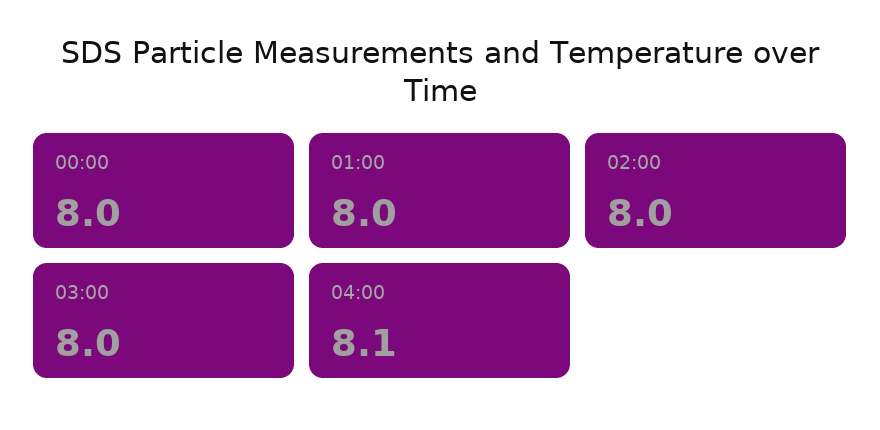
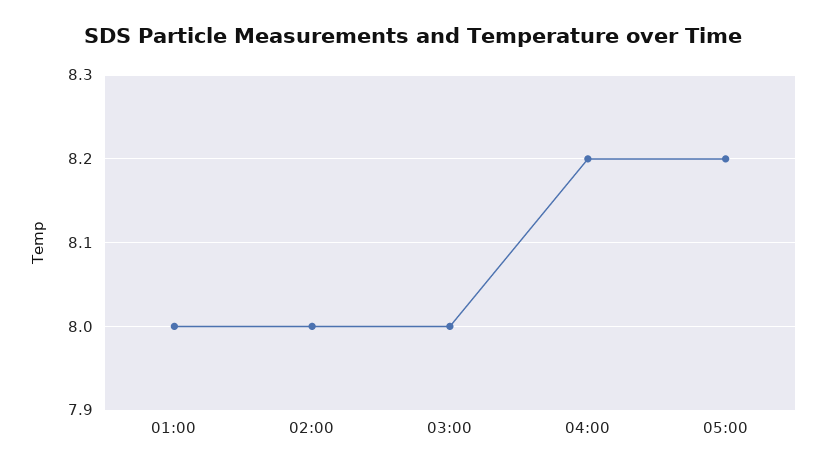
00:00: 8 -> none
04:00: 8.1 -> 8.2
05:00: none -> 8.2

